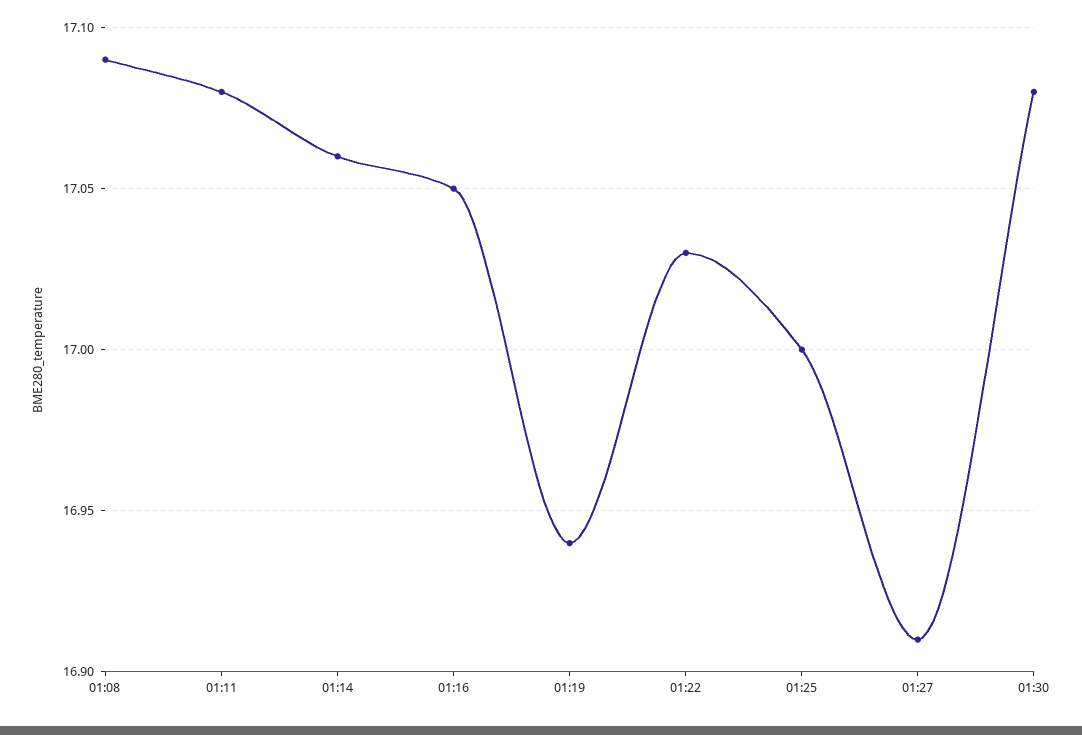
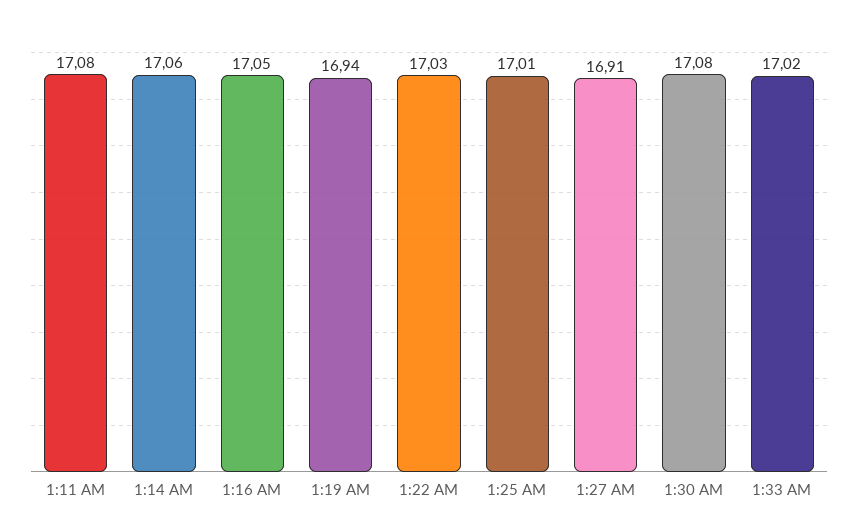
01:08: 17.09 -> none
01:25: 17 -> 17.01
1:33 AM: none -> 17.02

